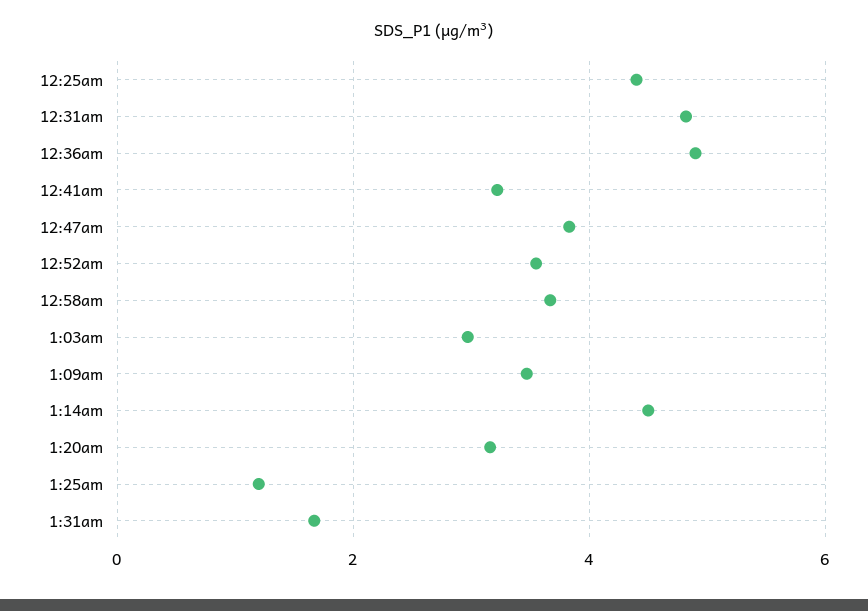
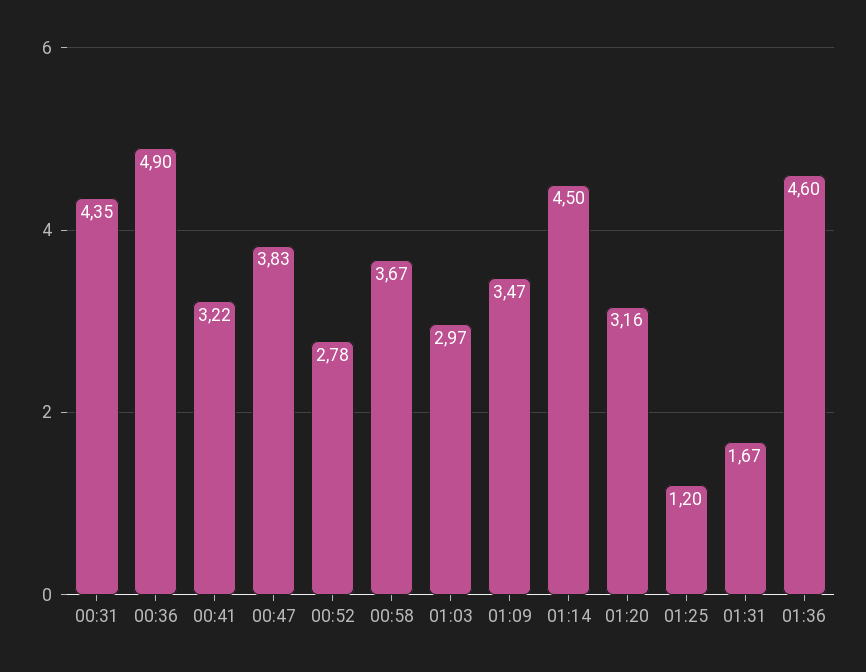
12:25am: 4.4 -> none
12:31am: 4.8 -> 4.35
12:52am: 3.6 -> 2.78
01:36: none -> 4.6

